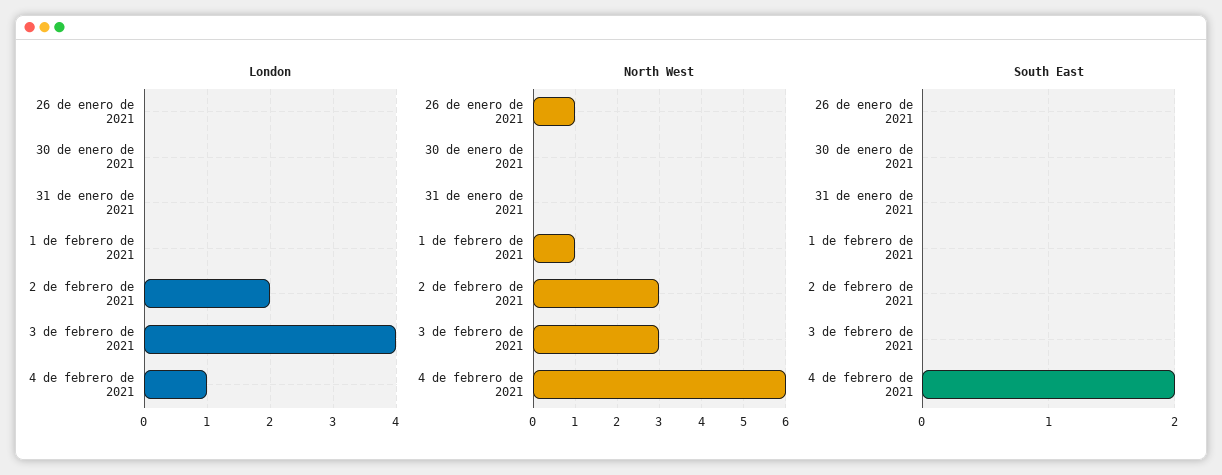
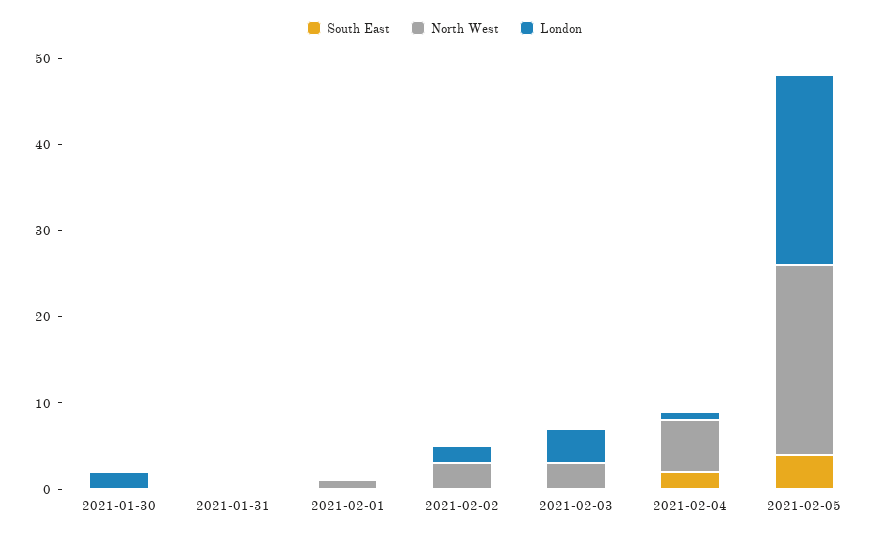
London, 26 de enero de 2021: 0 -> none
London, 30 de enero de 2021: 0 -> 2
North West, 26 de enero de 2021: 1 -> none
South East, 26 de enero de 2021: 0 -> none
South East, 2021-02-05: none -> 4
North West, 2021-02-05: none -> 22
London, 2021-02-05: none -> 22

